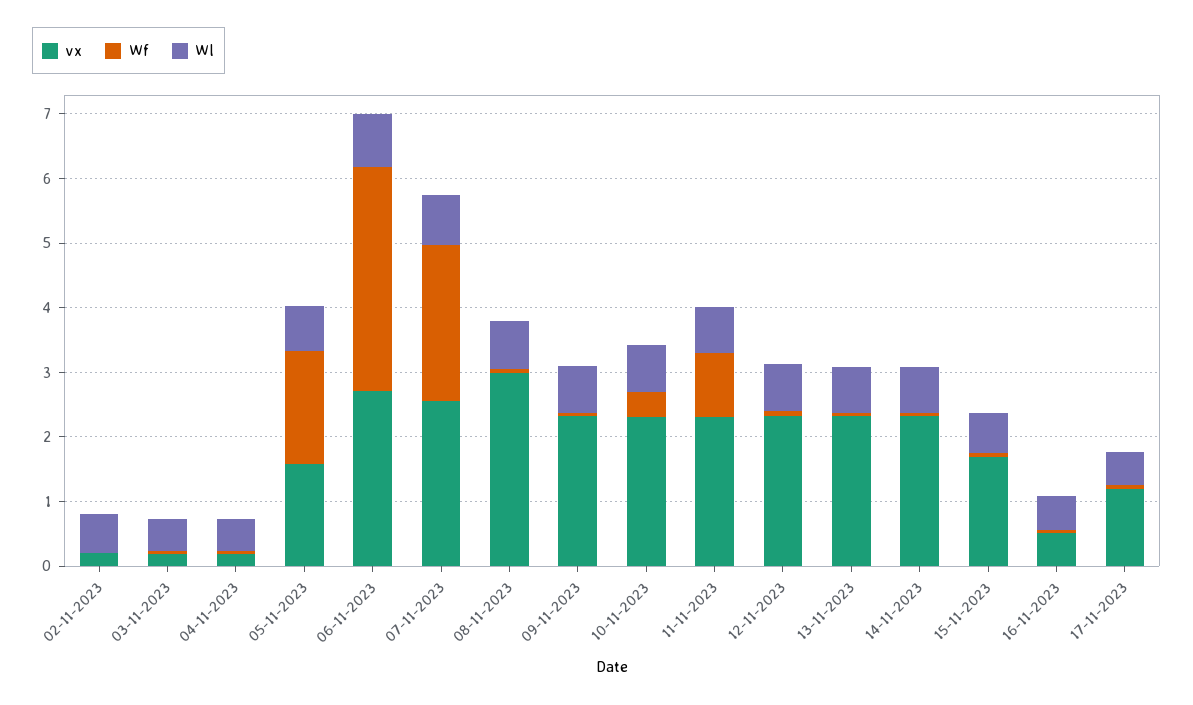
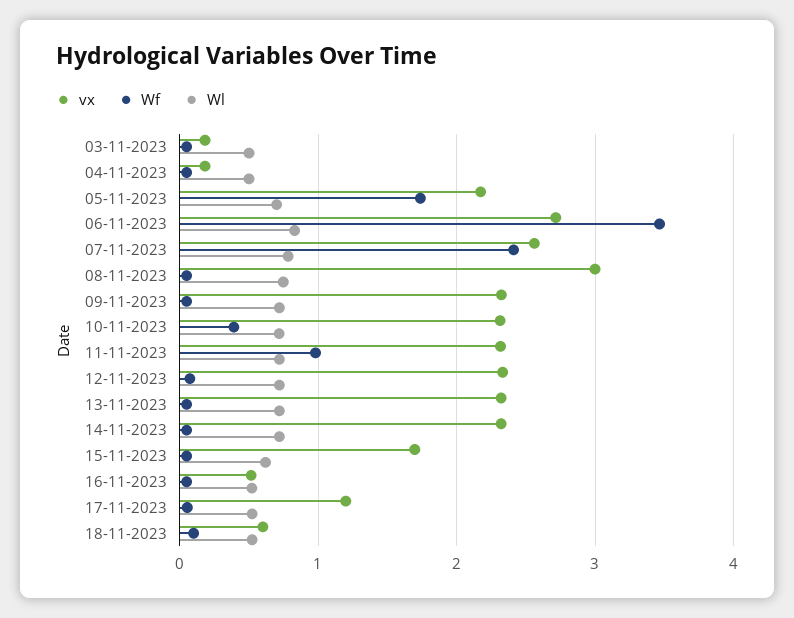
vx, 02-11-2023: 0.2 -> none
Wf, 02-11-2023: 0 -> none
Wl, 02-11-2023: 0.6 -> none
vx, 05-11-2023: 1.6 -> 2.2
vx, 18-11-2023: none -> 0.6
Wf, 18-11-2023: none -> 0.1
Wl, 18-11-2023: none -> 0.5

